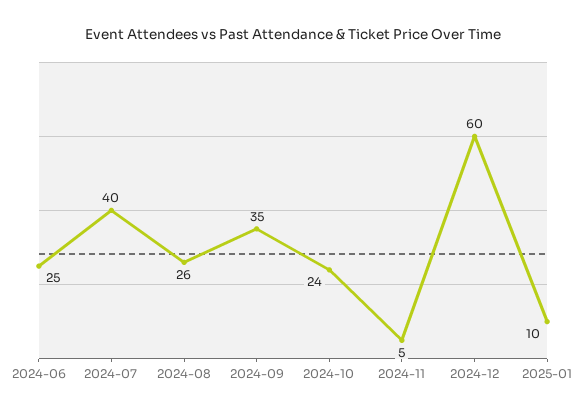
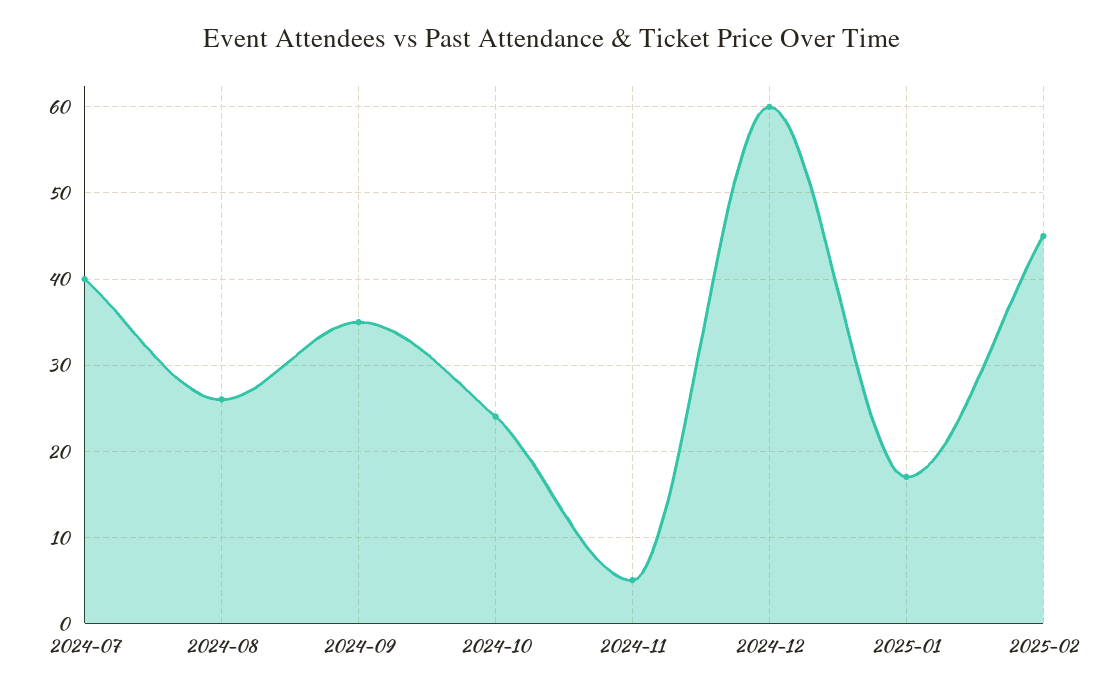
2024-06: 25 -> none
2025-01: 10 -> 17
2025-02: none -> 45

